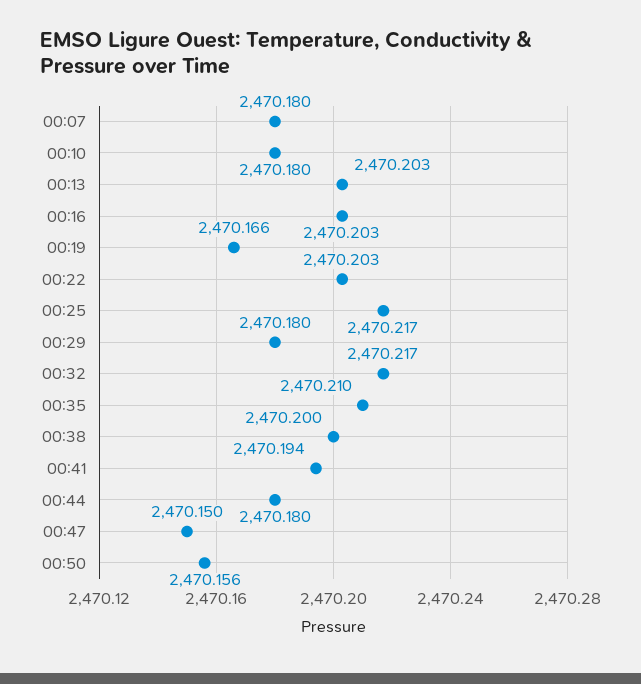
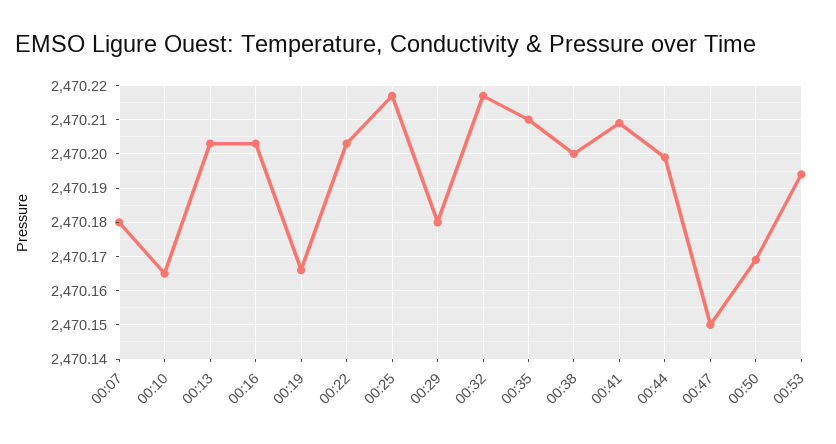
00:10: 2470.18 -> 2470.165
00:41: 2470.194 -> 2470.21
00:44: 2470.18 -> 2470.2
00:50: 2470.156 -> 2470.17
00:53: none -> 2470.195

